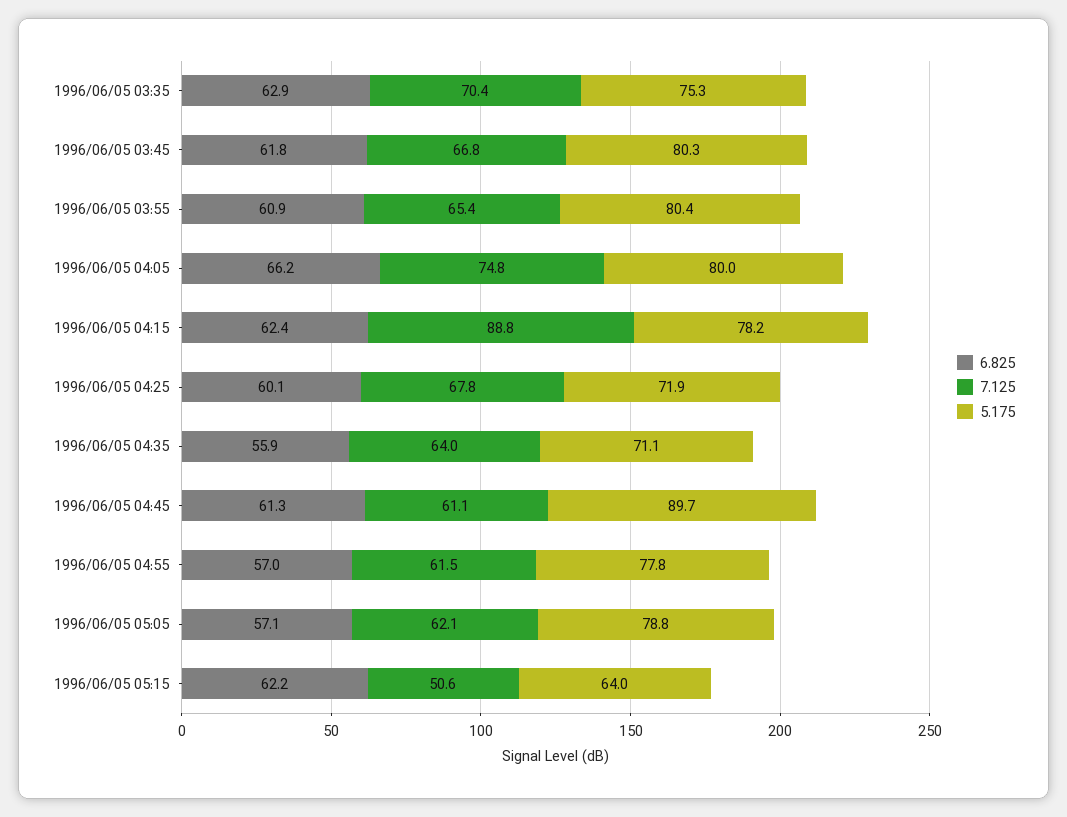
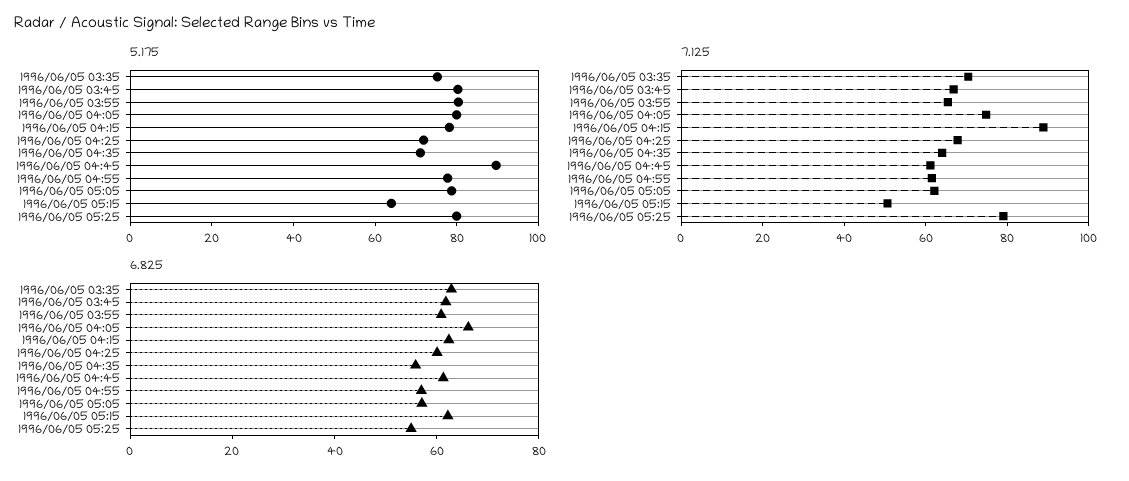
5.175, 1996/06/05 05:25: none -> 80
7.125, 1996/06/05 05:25: none -> 80
6.825, 1996/06/05 05:25: none -> 55

